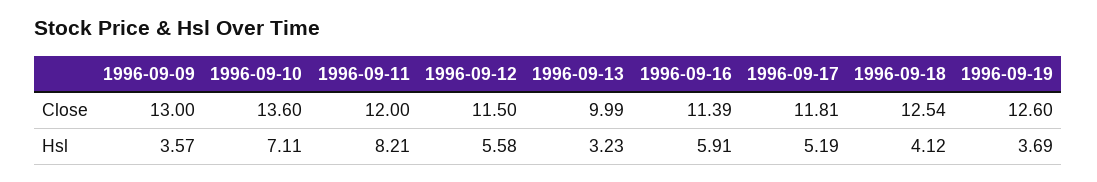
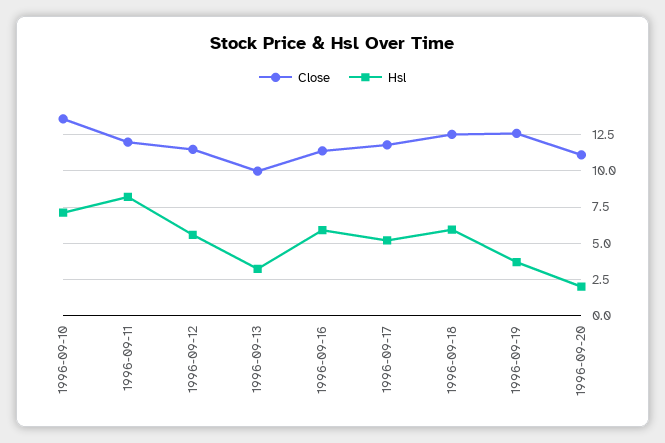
Close, 1996-09-09: 13 -> none
Hsl, 1996-09-09: 3.57 -> none
Hsl, 1996-09-18: 4.12 -> 6
Close, 1996-09-20: none -> 11
Hsl, 1996-09-20: none -> 2

